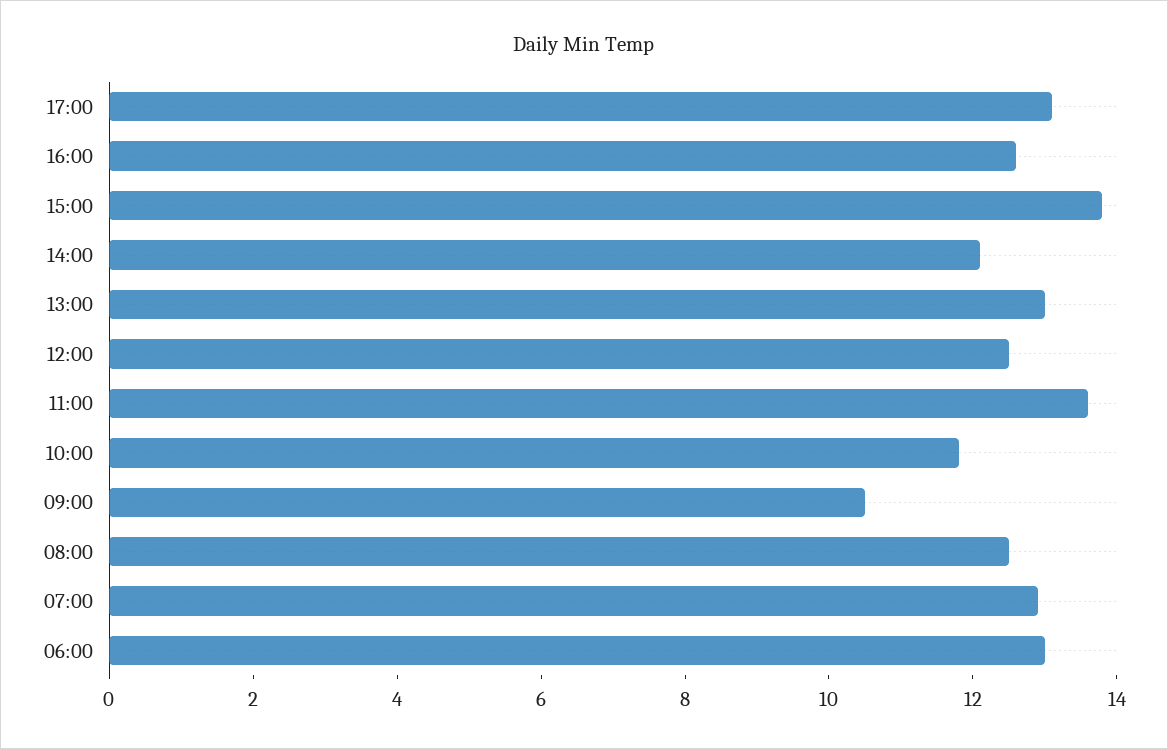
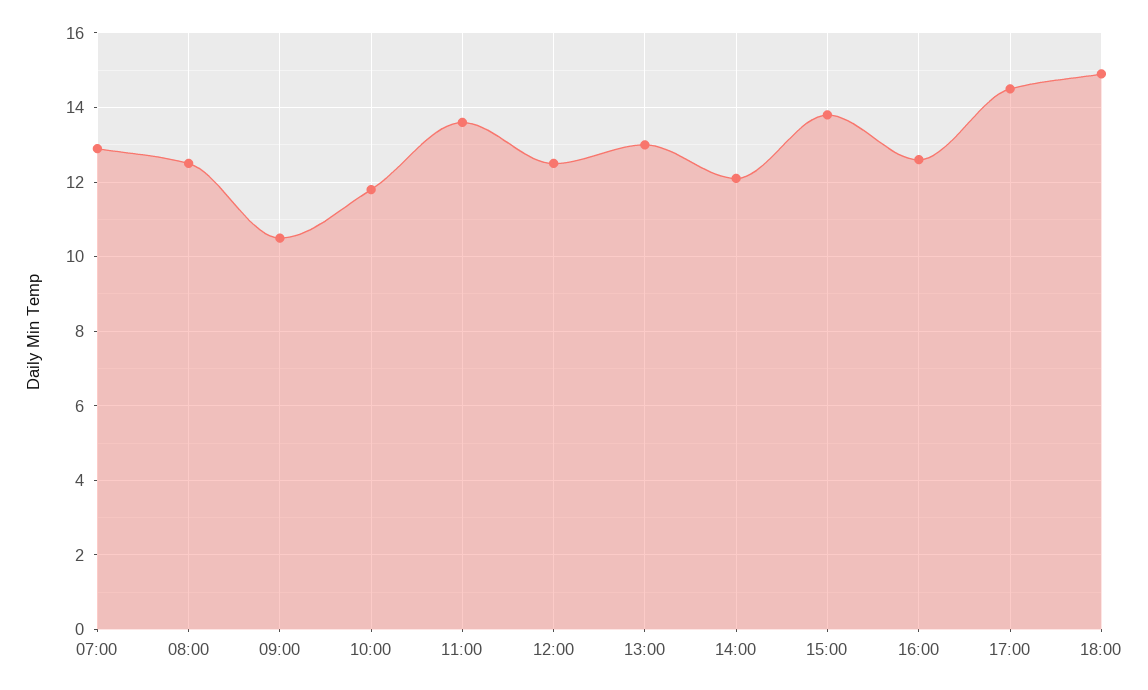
17:00: 13 -> 14.5
06:00: 13 -> none
18:00: none -> 15

